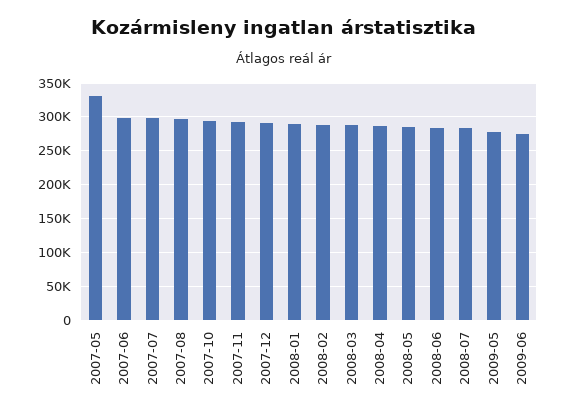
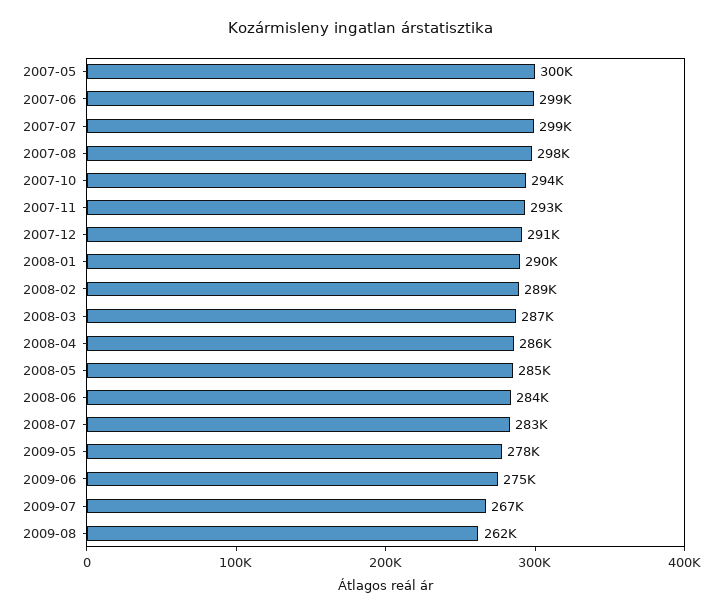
2007-05: 330000 -> 300000
2009-07: none -> 267000
2009-08: none -> 262000

